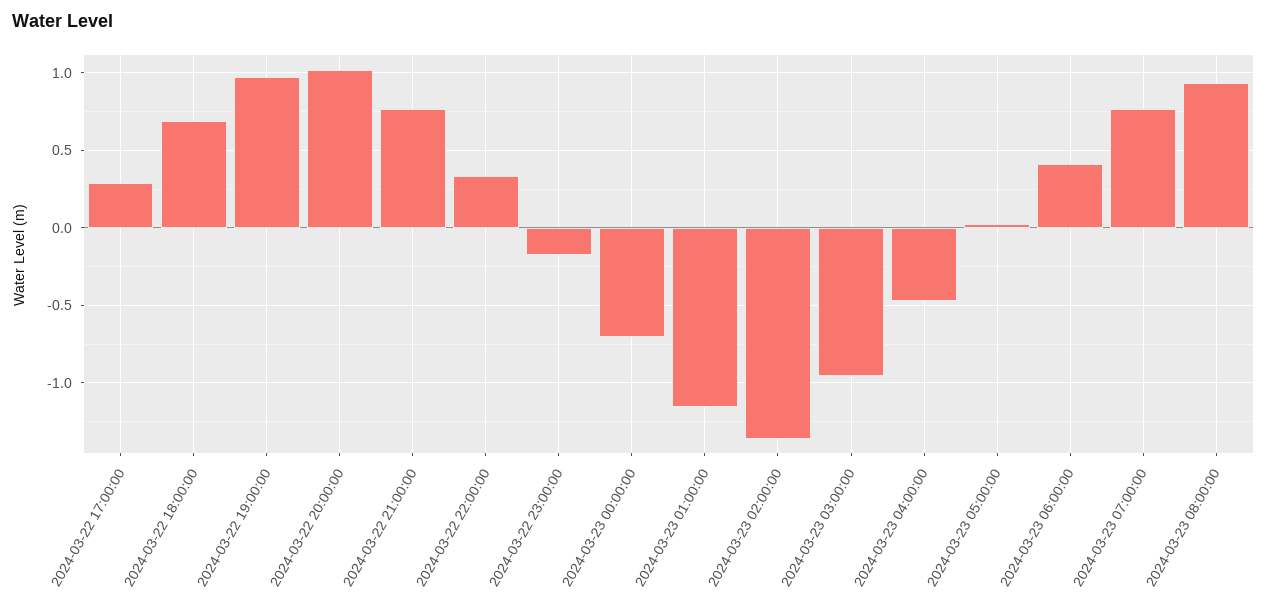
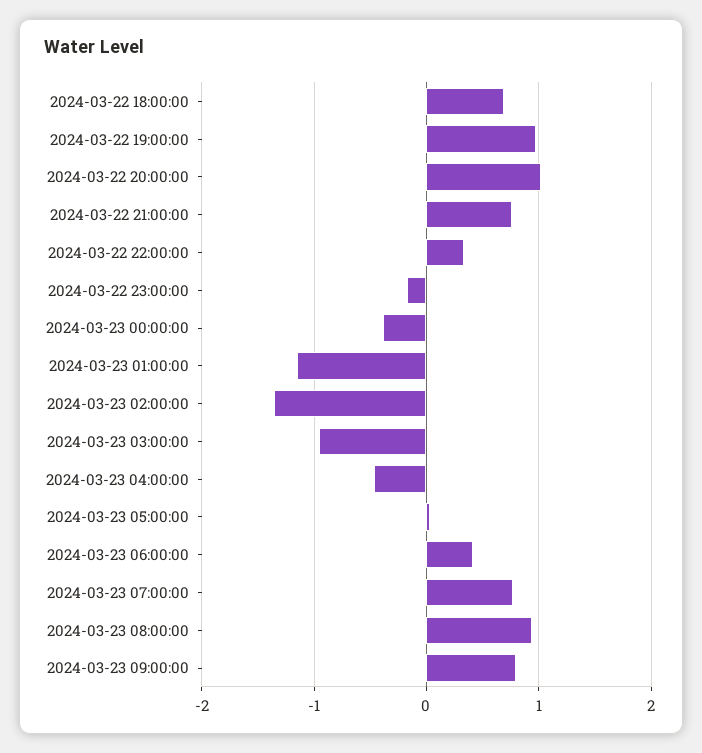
2024-03-22 17:00:00: 0.3 -> none
2024-03-23 00:00:00: -0.7 -> -0.4
2024-03-23 09:00:00: none -> 0.8

